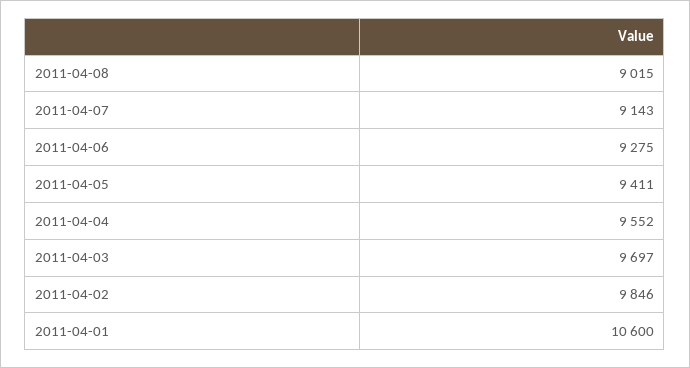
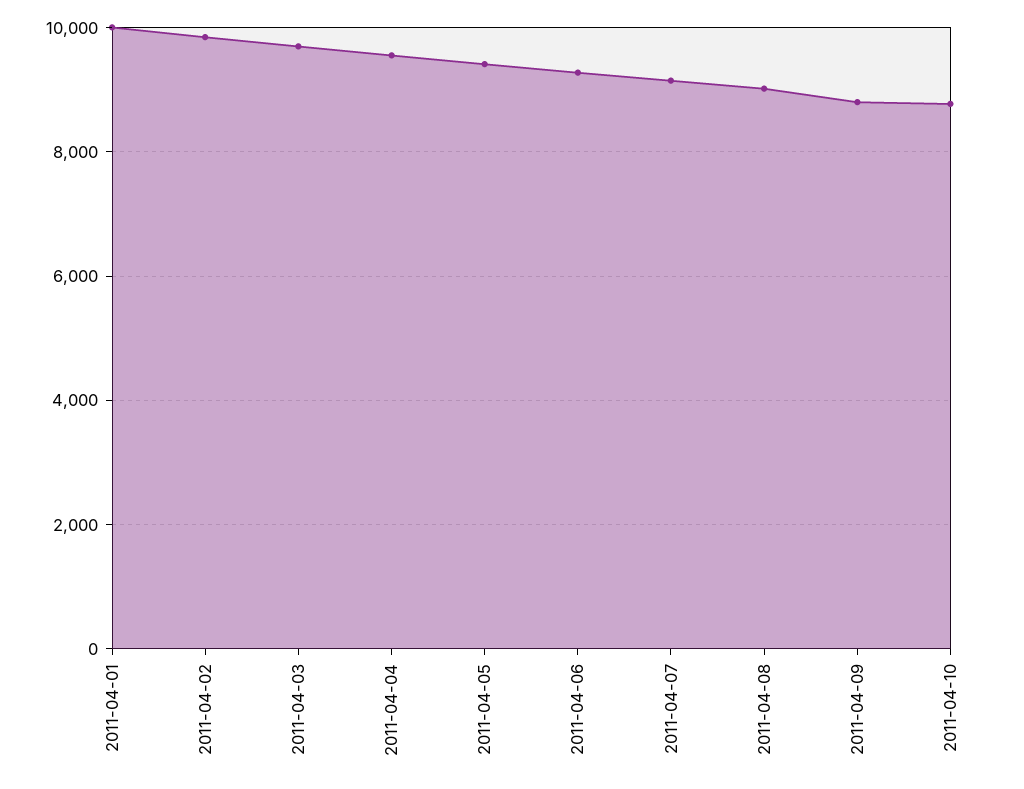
2011-04-01: 10600 -> 10000
2011-04-09: none -> 8800
2011-04-10: none -> 8800

